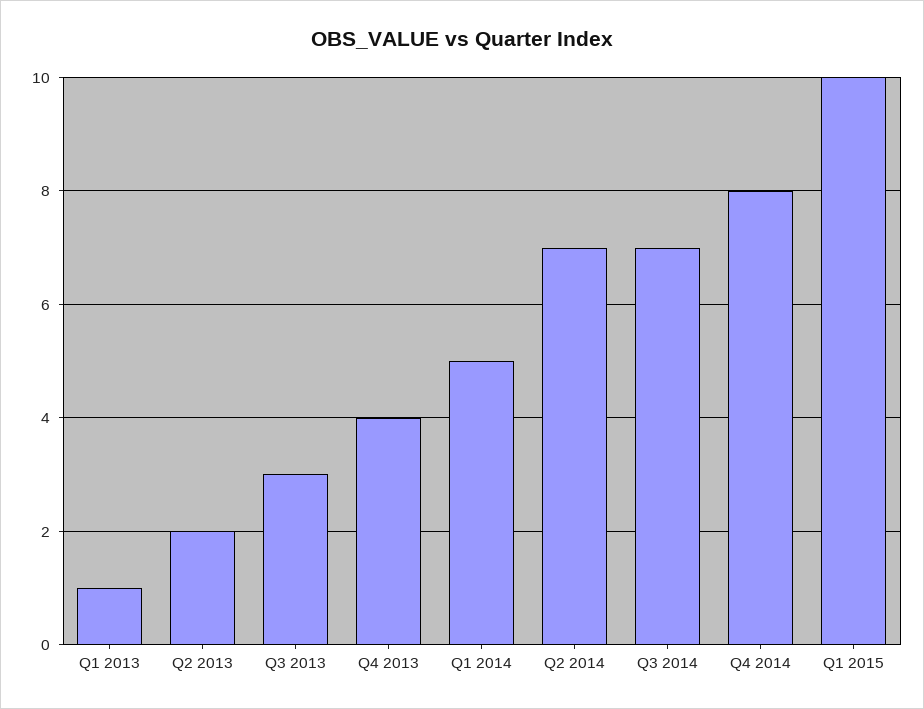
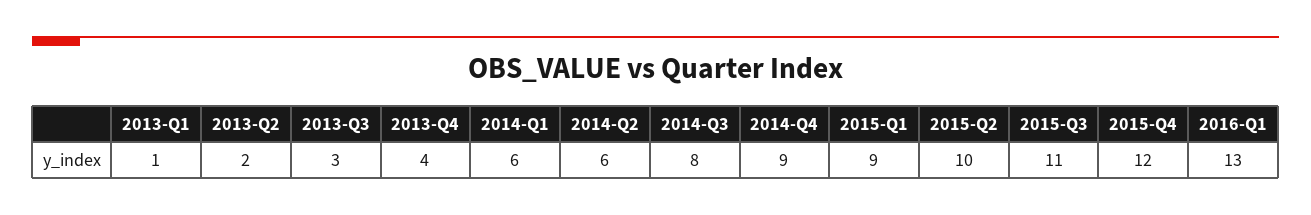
Q1 2014: 5 -> 6
Q2 2014: 7 -> 6
Q3 2014: 7 -> 8
Q4 2014: 8 -> 9
Q1 2015: 10 -> 9
2015-Q2: none -> 10
2015-Q3: none -> 11
2015-Q4: none -> 12
2016-Q1: none -> 13

